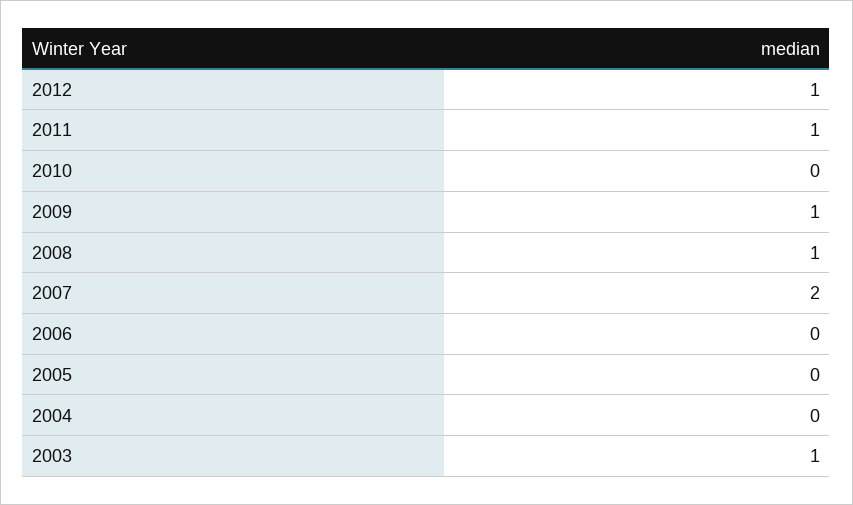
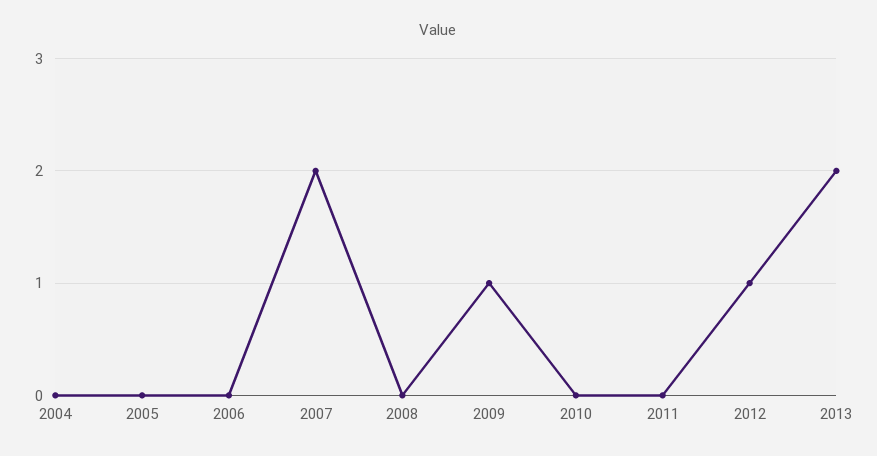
2011: 1 -> 0
2008: 1 -> 0
2003: 1 -> none
2013: none -> 2

